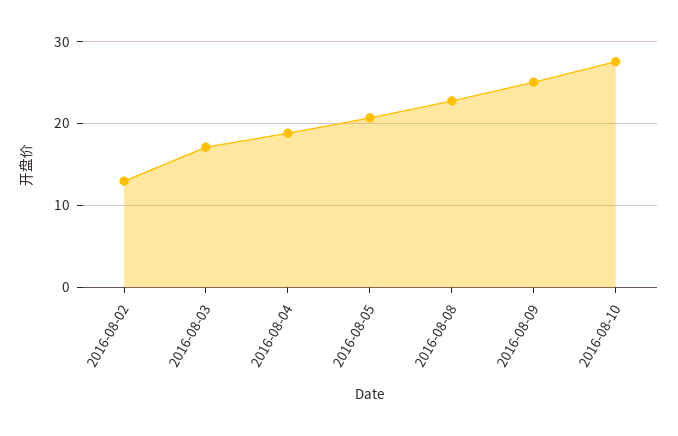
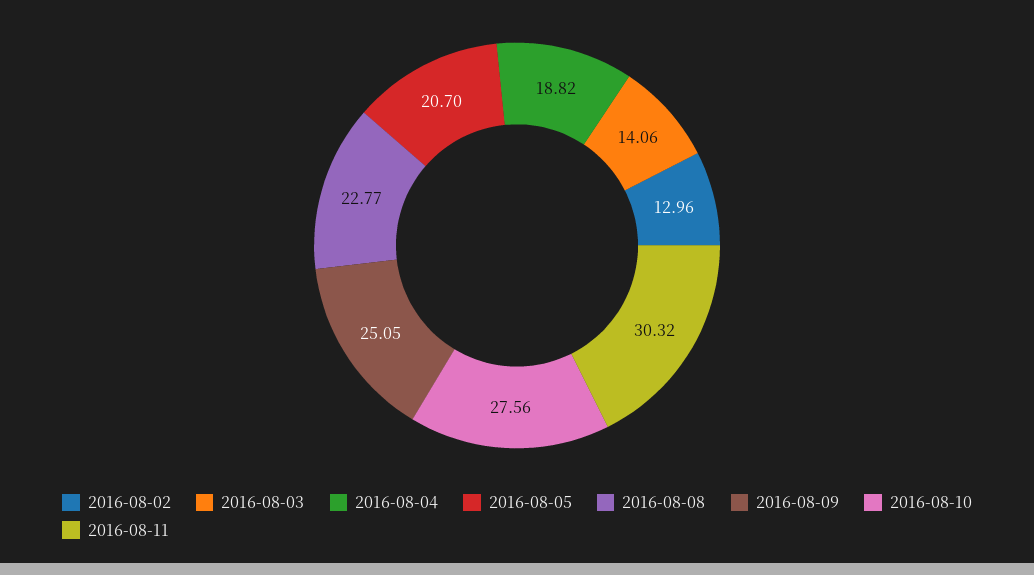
2016-08-03: 17 -> 14.06
2016-08-11: none -> 30.32

